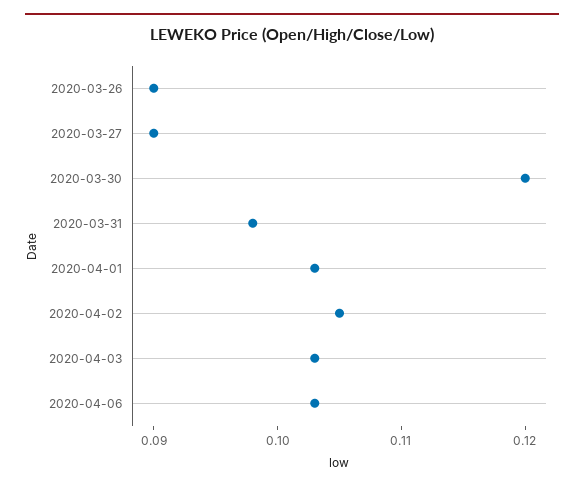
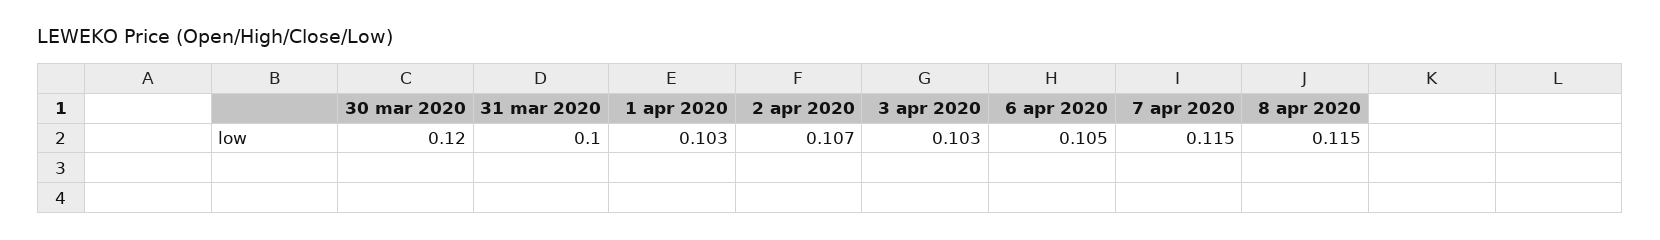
2020-03-26: 0.09 -> none
2020-03-27: 0.09 -> none
2020-03-31: 0.098 -> 0.1
2020-04-02: 0.105 -> 0.107
2020-04-06: 0.103 -> 0.105
7 apr 2020: none -> 0.115
8 apr 2020: none -> 0.115

